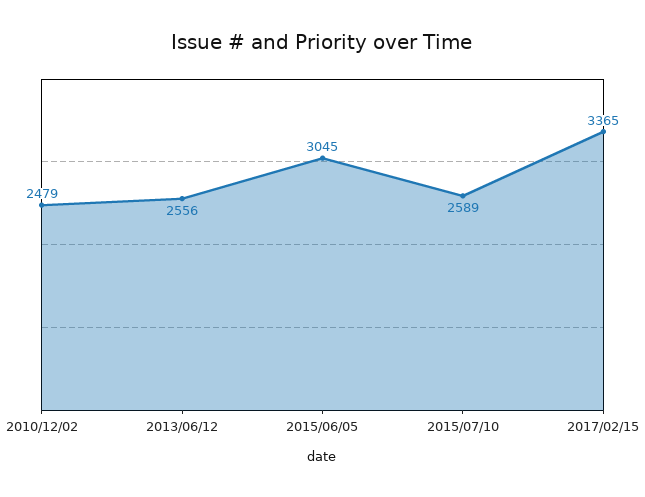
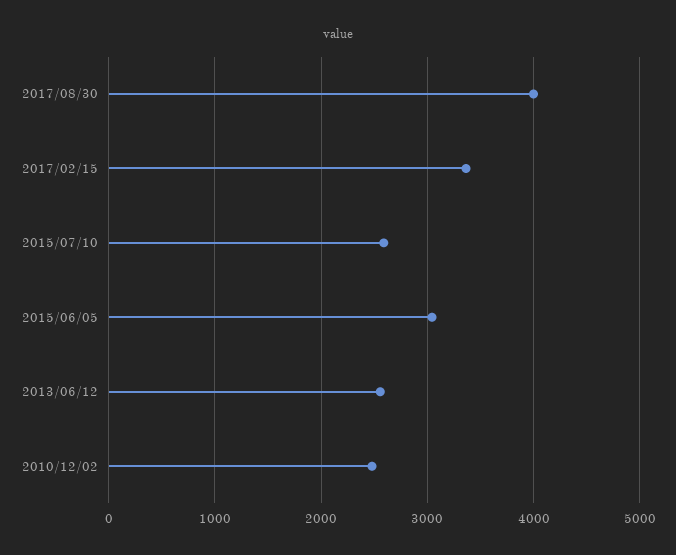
2017/08/30: none -> 4000

